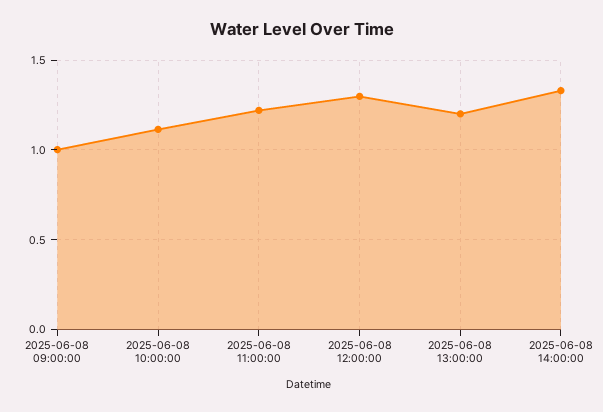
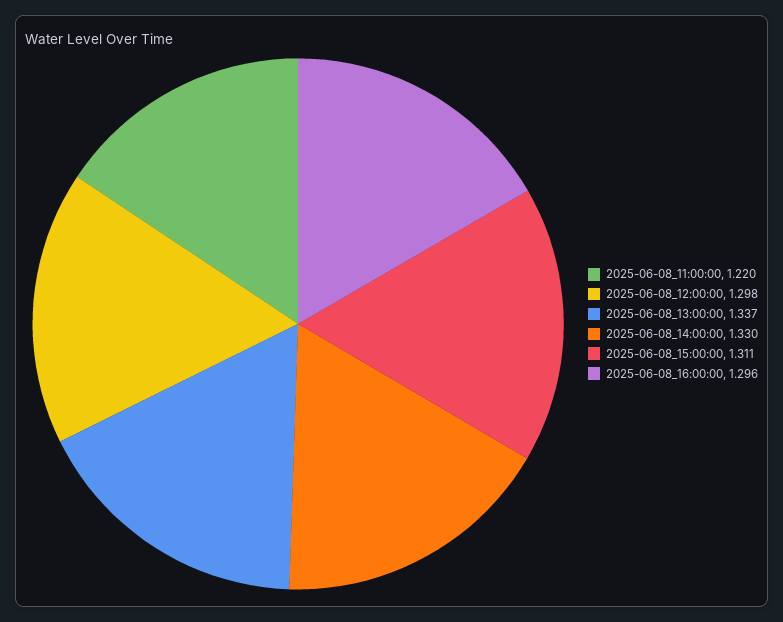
2025-06-08 09:00:00: 1 -> none
2025-06-08 10:00:00: 1.1 -> none
2025-06-08 13:00:00: 1.2 -> 1.337
2025-06-08_15:00:00: none -> 1.311
2025-06-08_16:00:00: none -> 1.296

